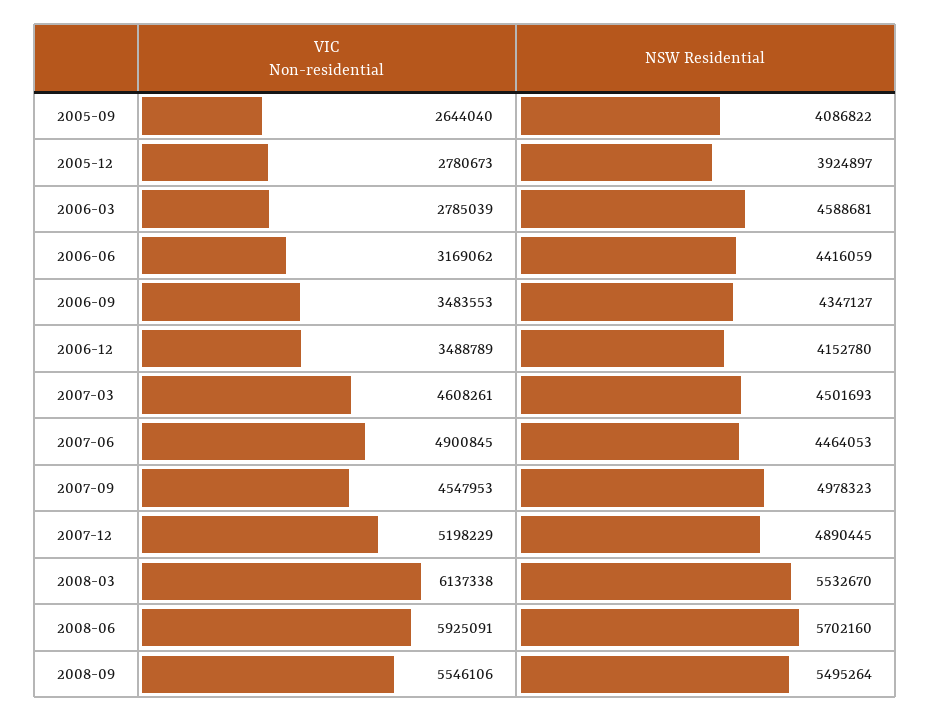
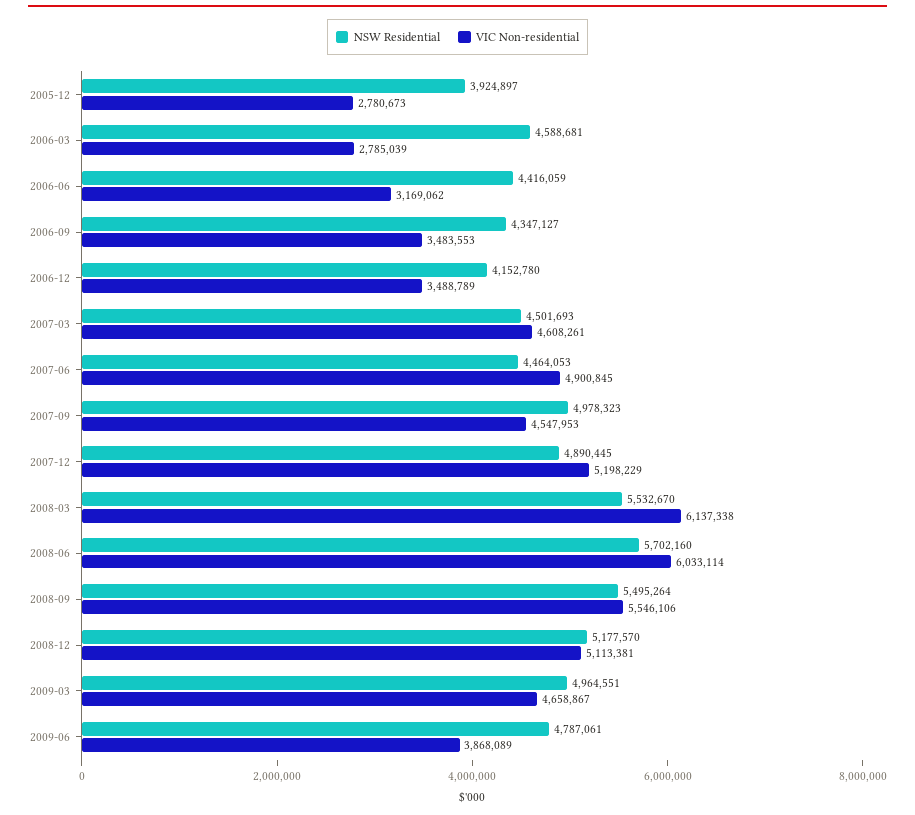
VIC Non-residential, 2005-09: 2644040 -> none
NSW Residential, 2005-09: 4086822 -> none
VIC Non-residential, 2008-06: 5925091 -> 6033114
NSW Residential, 2008-12: none -> 5177570
VIC Non-residential, 2008-12: none -> 5113381
NSW Residential, 2009-03: none -> 4964551
VIC Non-residential, 2009-03: none -> 4658867
NSW Residential, 2009-06: none -> 4787061
VIC Non-residential, 2009-06: none -> 3868089

